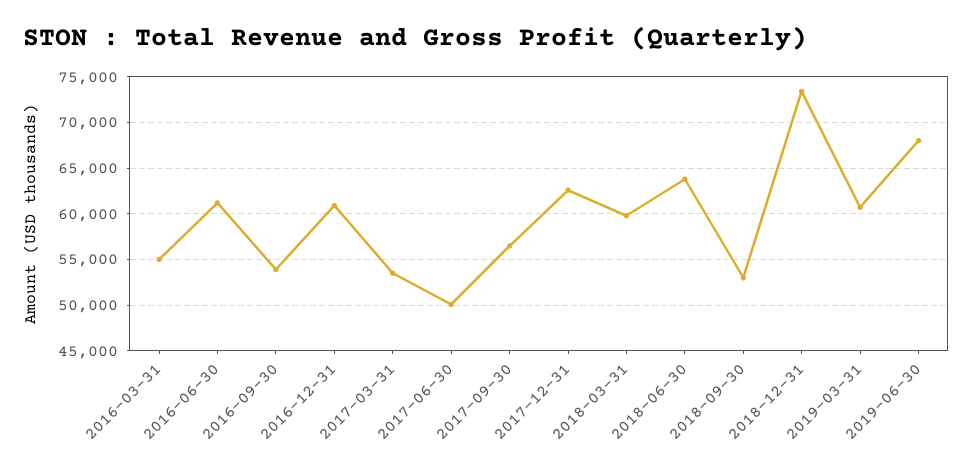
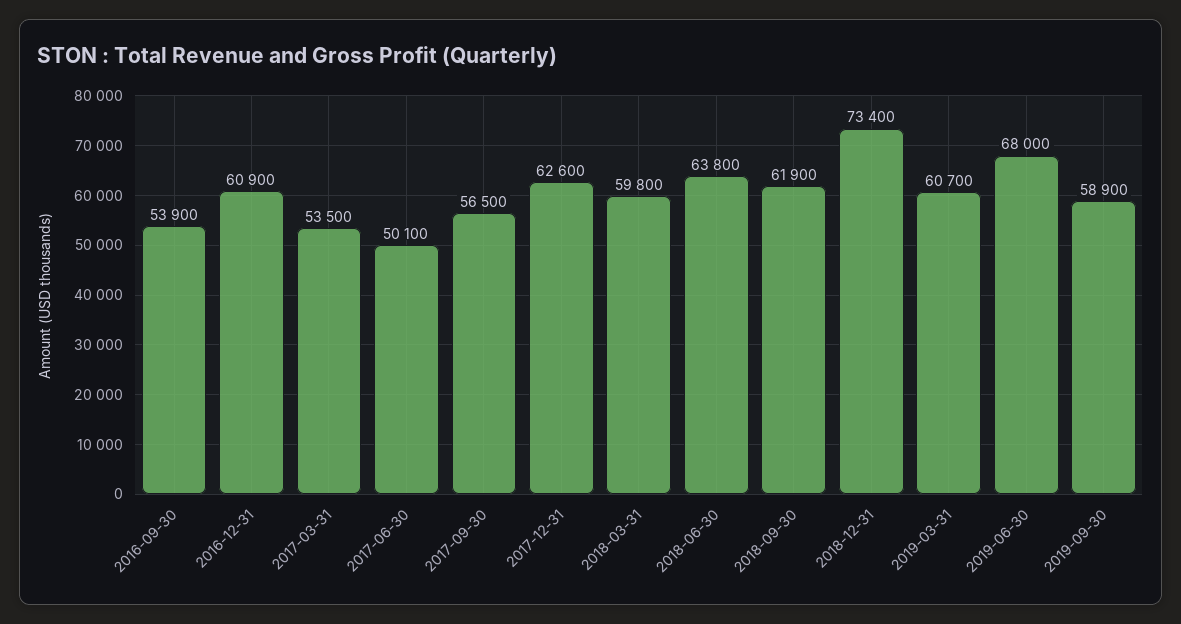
2016-03-31: 55000 -> none
2016-06-30: 61000 -> none
2018-09-30: 53000 -> 61900
2019-09-30: none -> 58900

